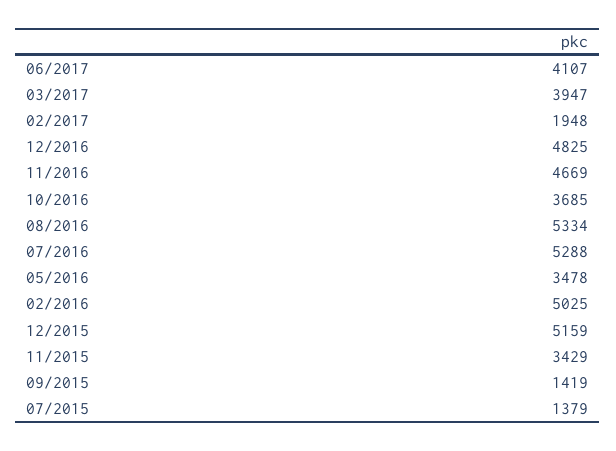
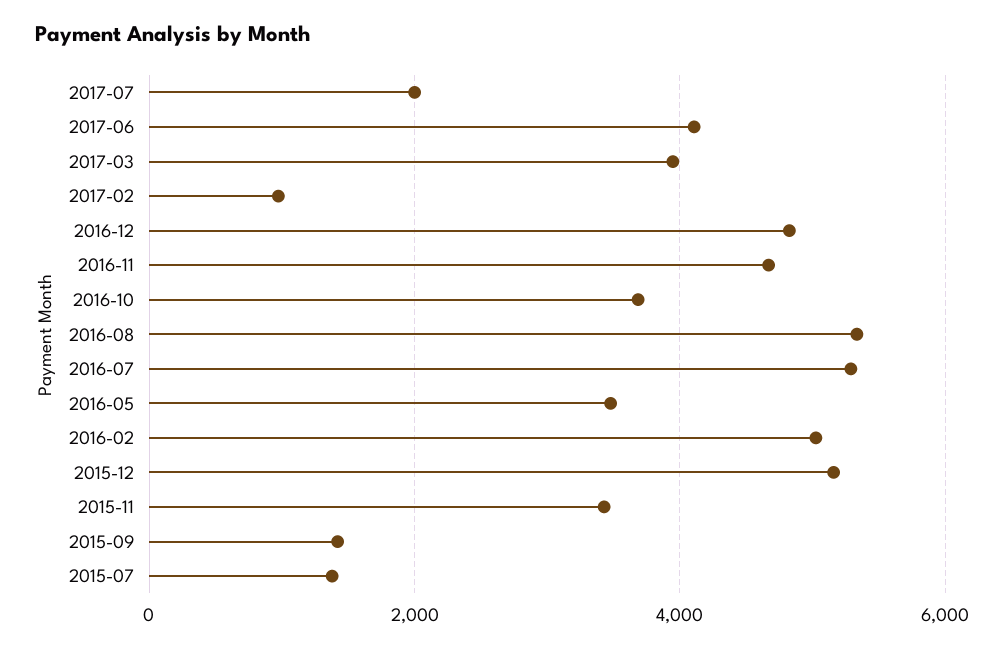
02/2017: 1948 -> 1000
2017-07: none -> 2000

